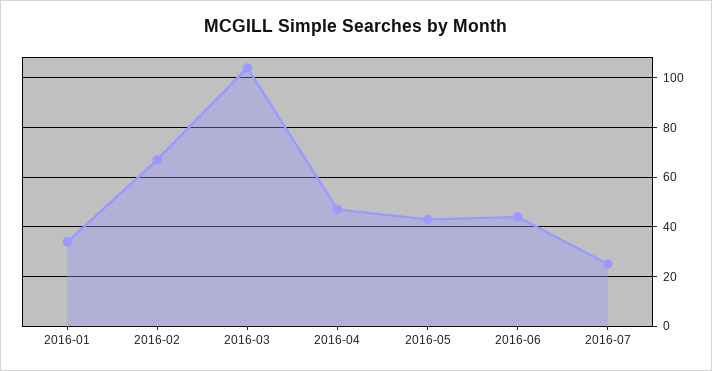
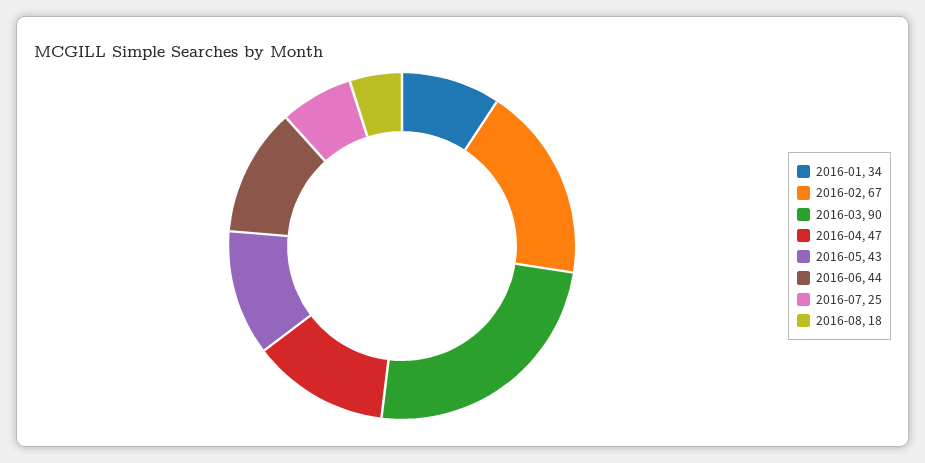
2016-03: 105 -> 90
2016-08: none -> 18

